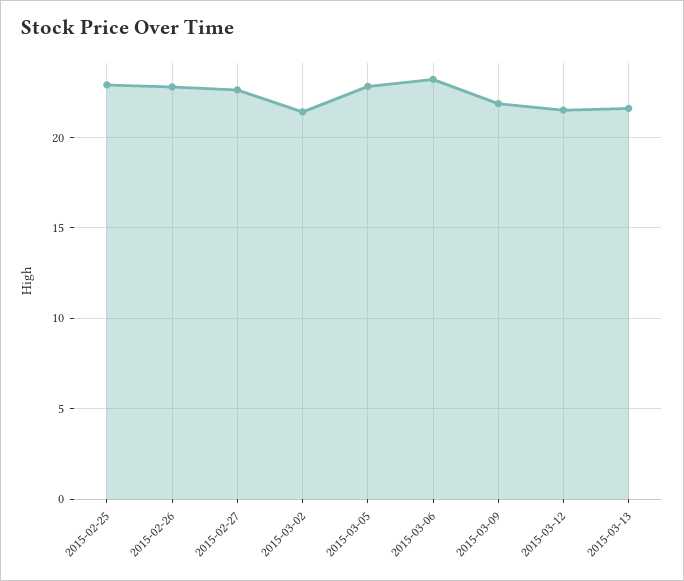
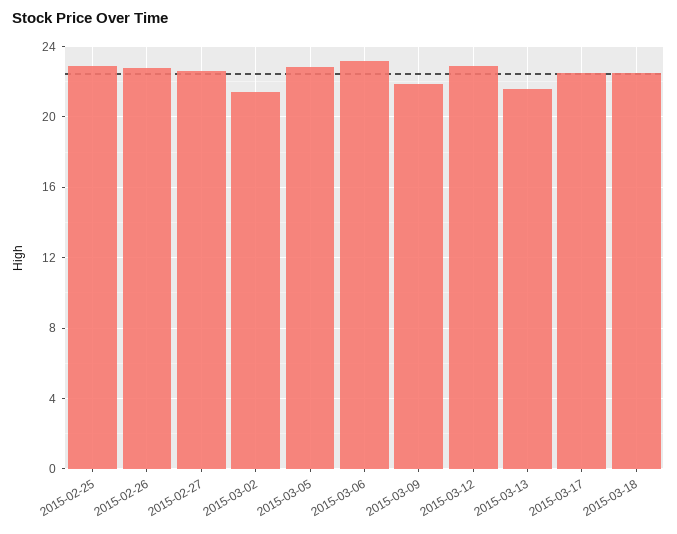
2015-03-12: 21.5 -> 23
2015-03-17: none -> 22.5
2015-03-18: none -> 22.5

